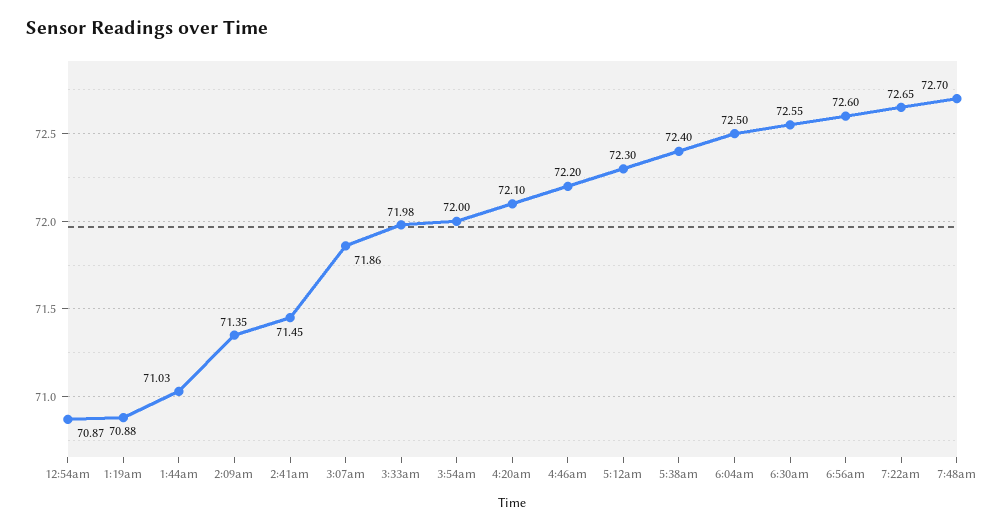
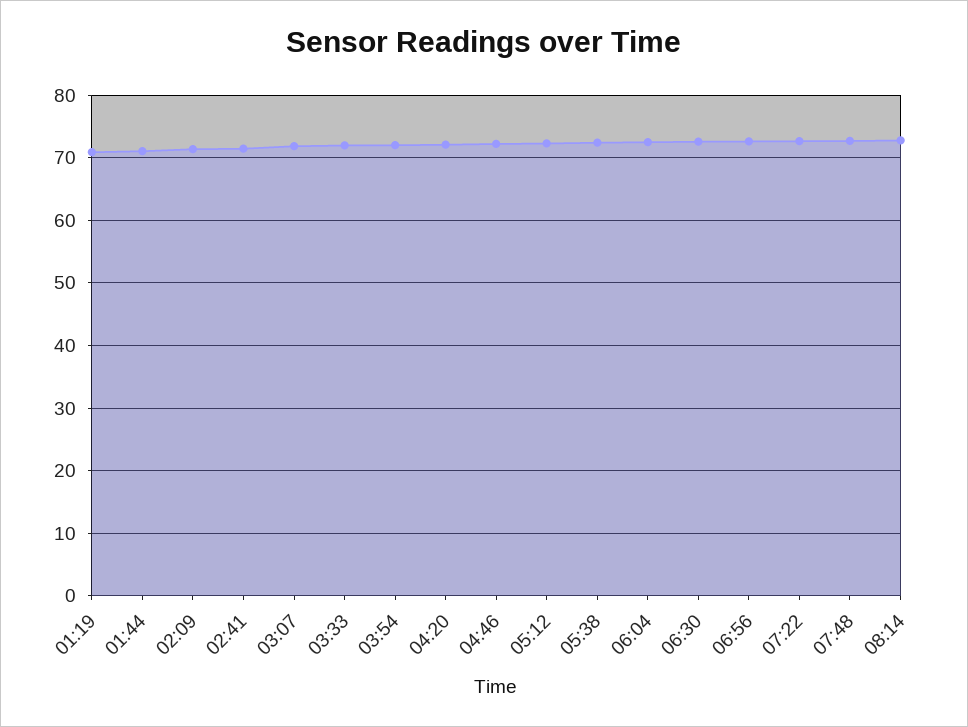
12:54am: 70.87 -> none
08:14: none -> 73

